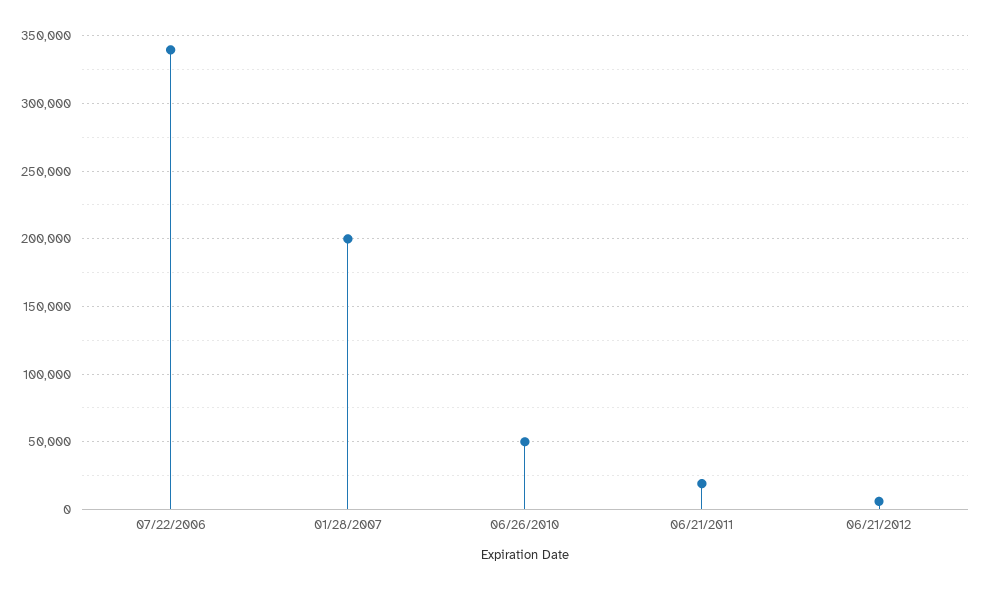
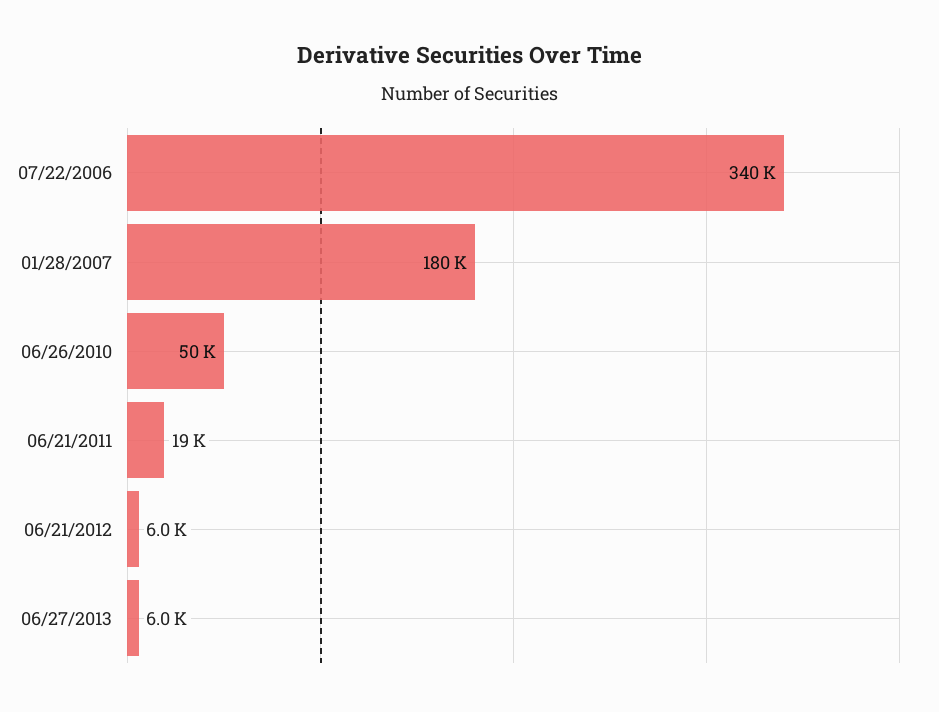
01/28/2007: 200000 -> 180000
06/27/2013: none -> 6000

